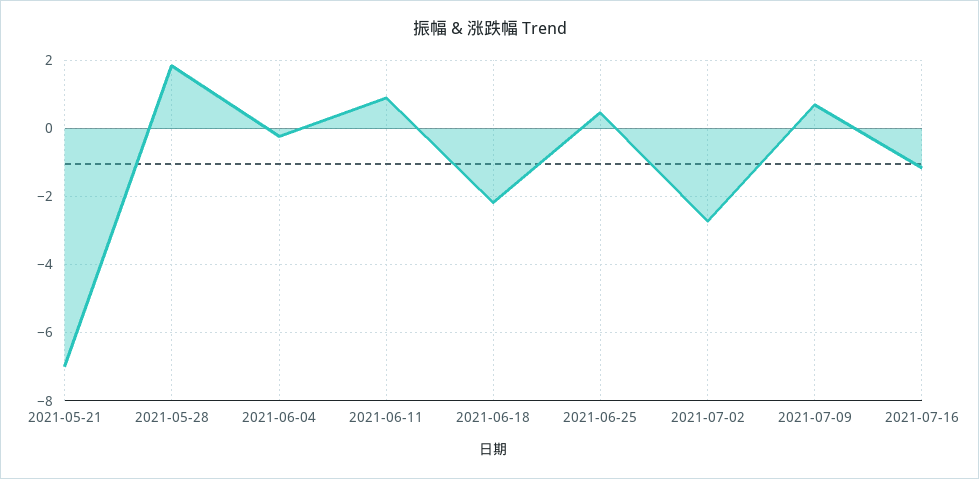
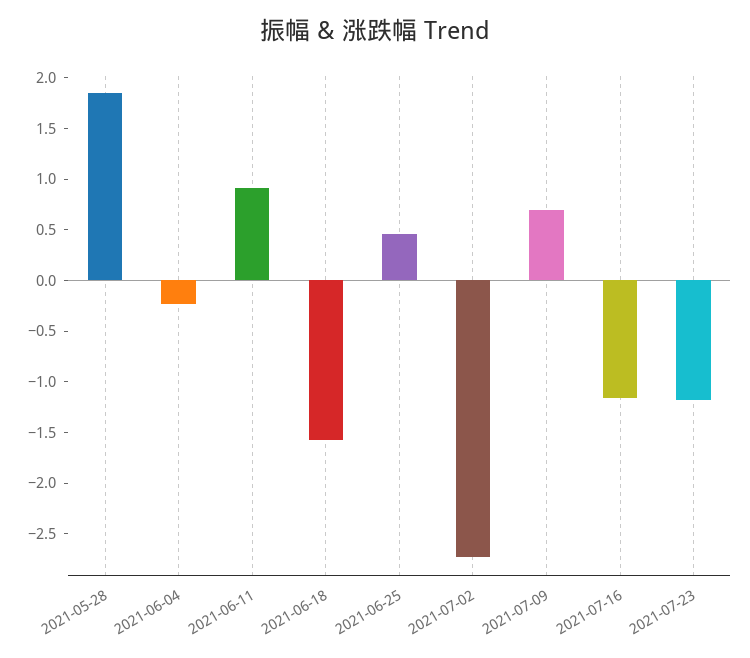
2021-05-21: -7 -> none
2021-06-18: -2.2 -> -1.6
2021-07-23: none -> -1.2

